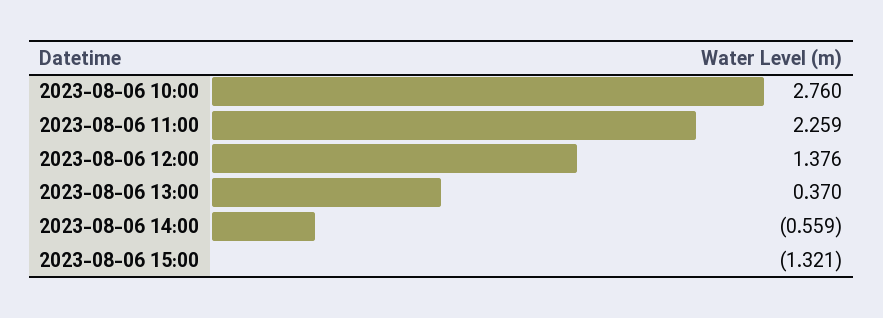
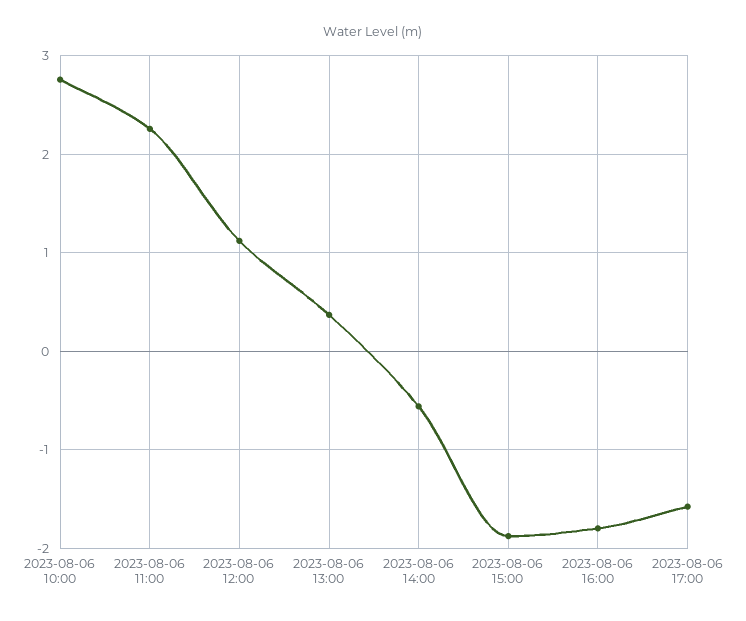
2023-08-06 12:00: 1.376 -> 1.1
2023-08-06 15:00: -1.321 -> -1.9
2023-08-06 16:00: none -> -1.8
2023-08-06 17:00: none -> -1.6

